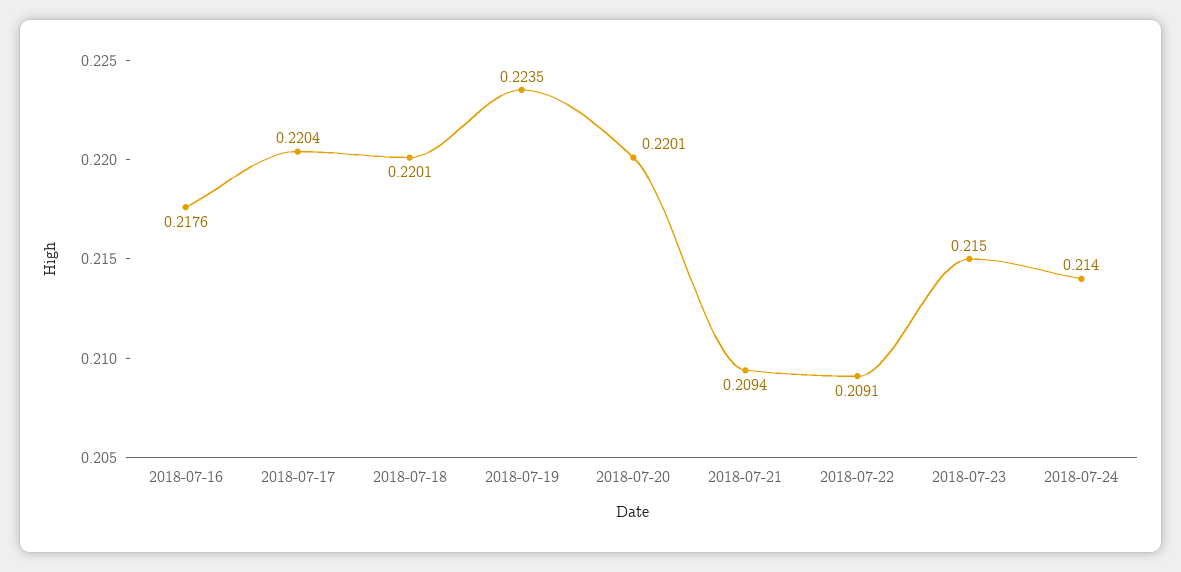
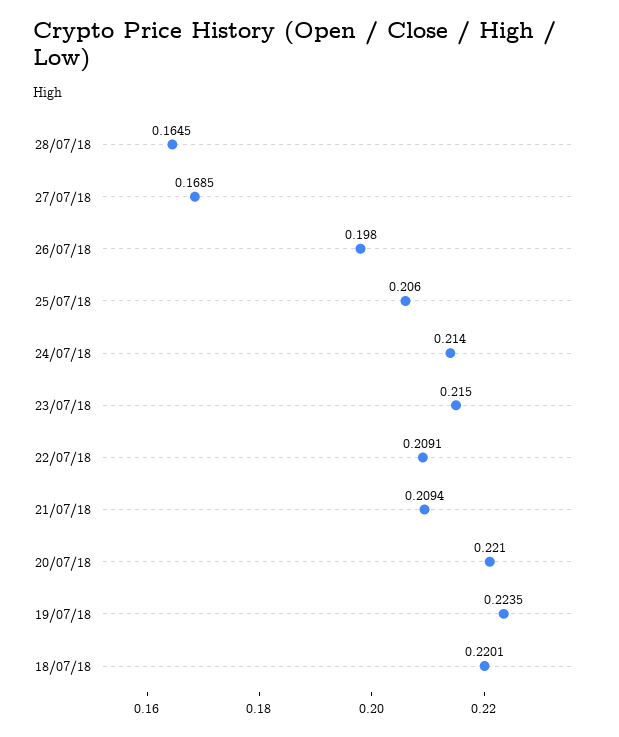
2018-07-16: 0.2176 -> none
2018-07-17: 0.2204 -> none
2018-07-20: 0.2201 -> 0.221
28/07/18: none -> 0.1645
27/07/18: none -> 0.1685
26/07/18: none -> 0.198
25/07/18: none -> 0.206

